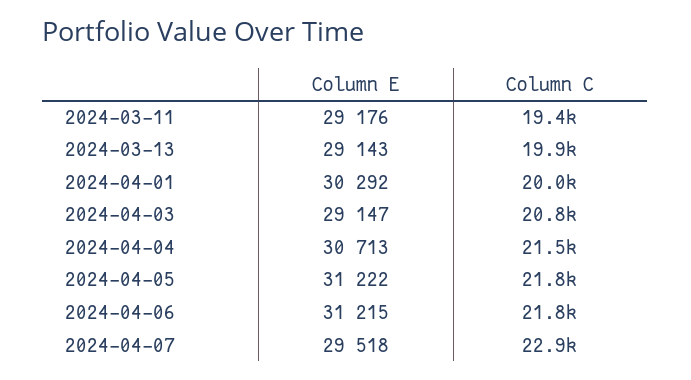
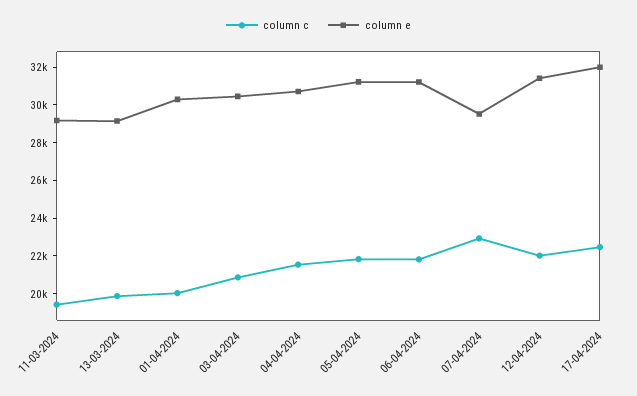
Column E, 2024-04-03: 29147 -> 30500
Column C, 12-04-2024: none -> 22000
Column E, 12-04-2024: none -> 31500
Column C, 17-04-2024: none -> 22500
Column E, 17-04-2024: none -> 32000

